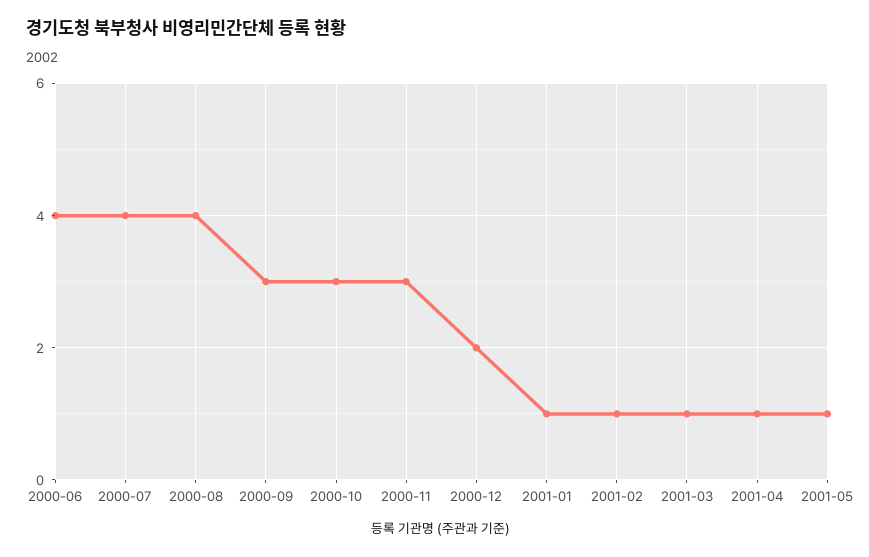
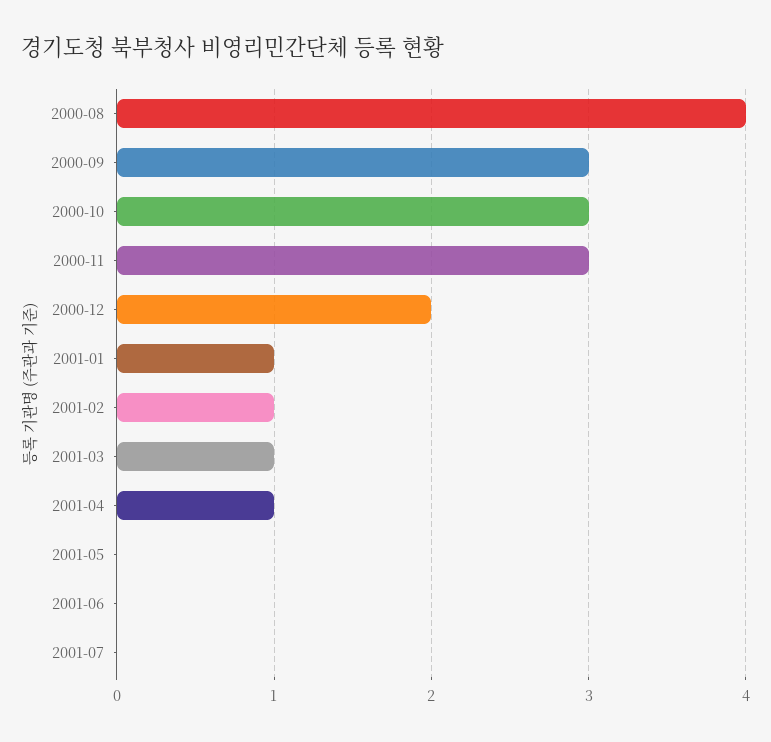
2000-06: 4 -> none
2000-07: 4 -> none
2001-05: 1 -> 0
2001-06: none -> 0
2001-07: none -> 0

